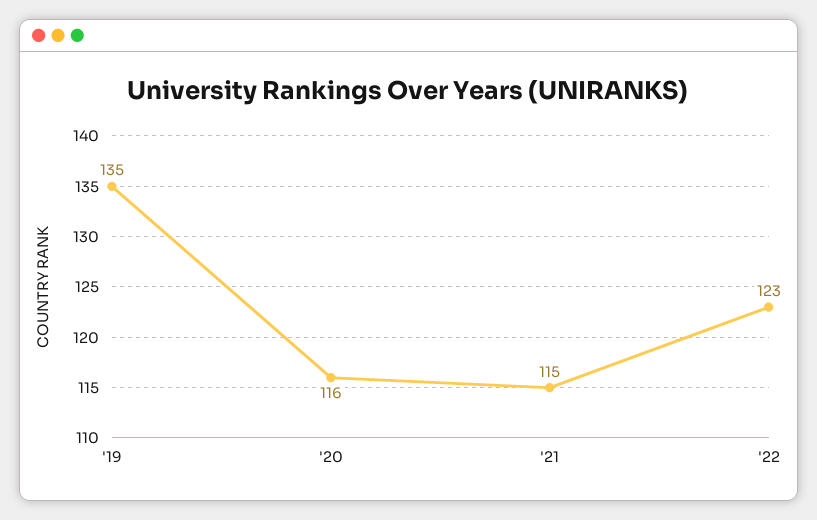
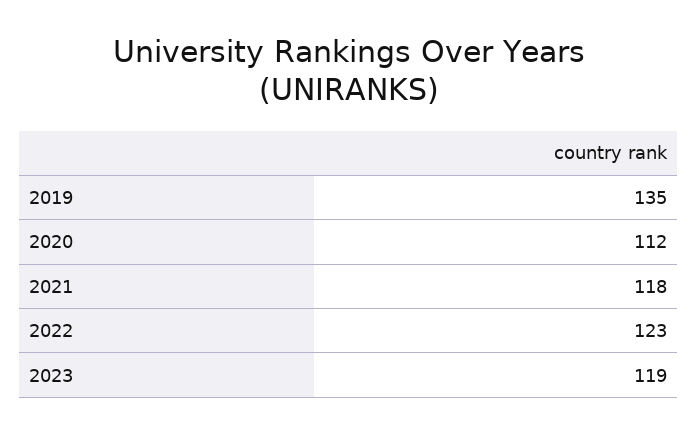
'20: 116 -> 112
'21: 115 -> 118
2023: none -> 119

